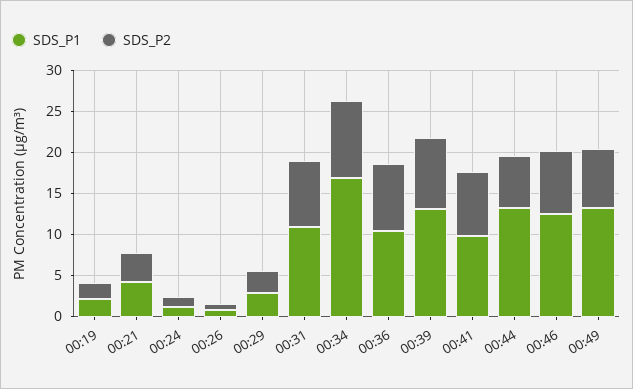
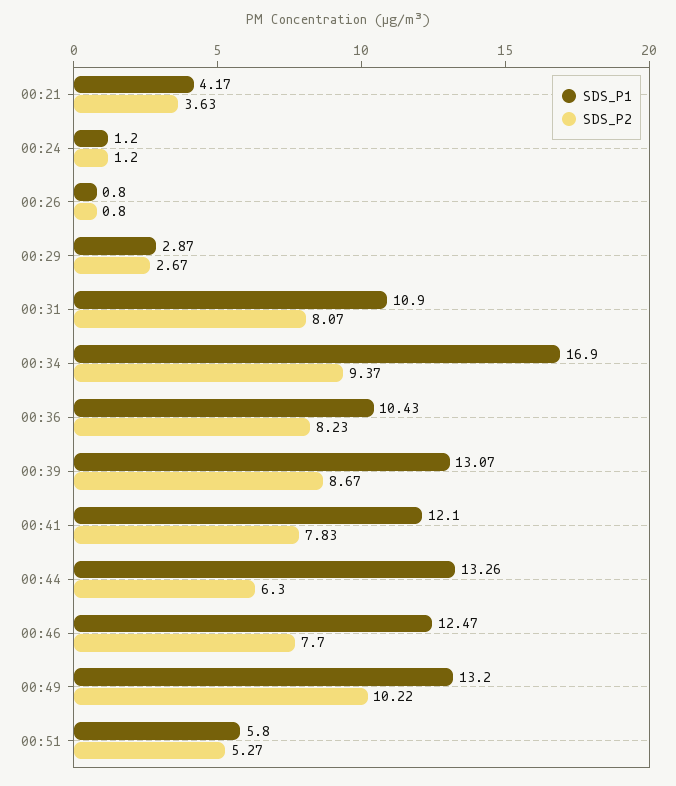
SDS_P1, 00:19: 2 -> none
SDS_P2, 00:19: 2 -> none
SDS_P1, 00:41: 10 -> 12.1
SDS_P2, 00:49: 7 -> 10.22
SDS_P1, 00:51: none -> 5.8
SDS_P2, 00:51: none -> 5.27

